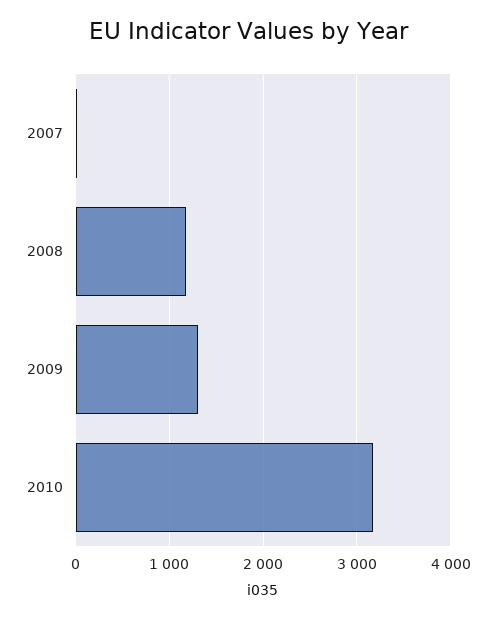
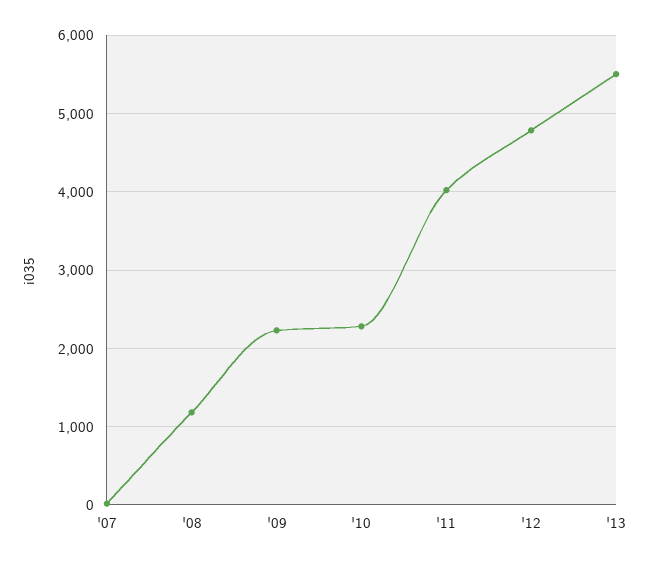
2009: 1300 -> 2200
2010: 3200 -> 2300
'11: none -> 4000
'12: none -> 4800
'13: none -> 5500

